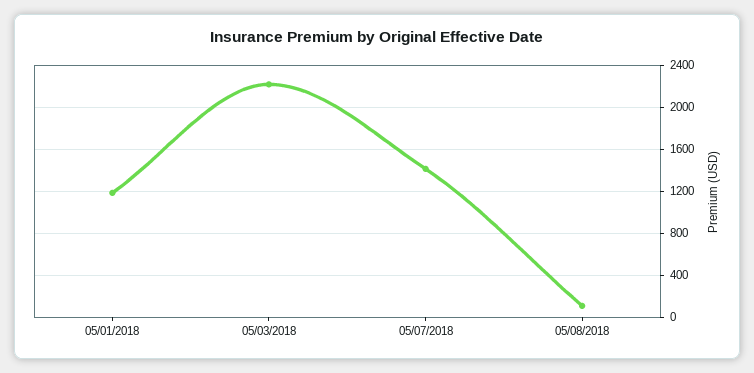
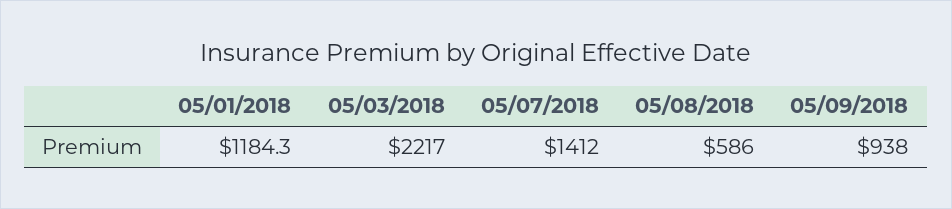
05/08/2018: 100 -> 586
05/09/2018: none -> 938

